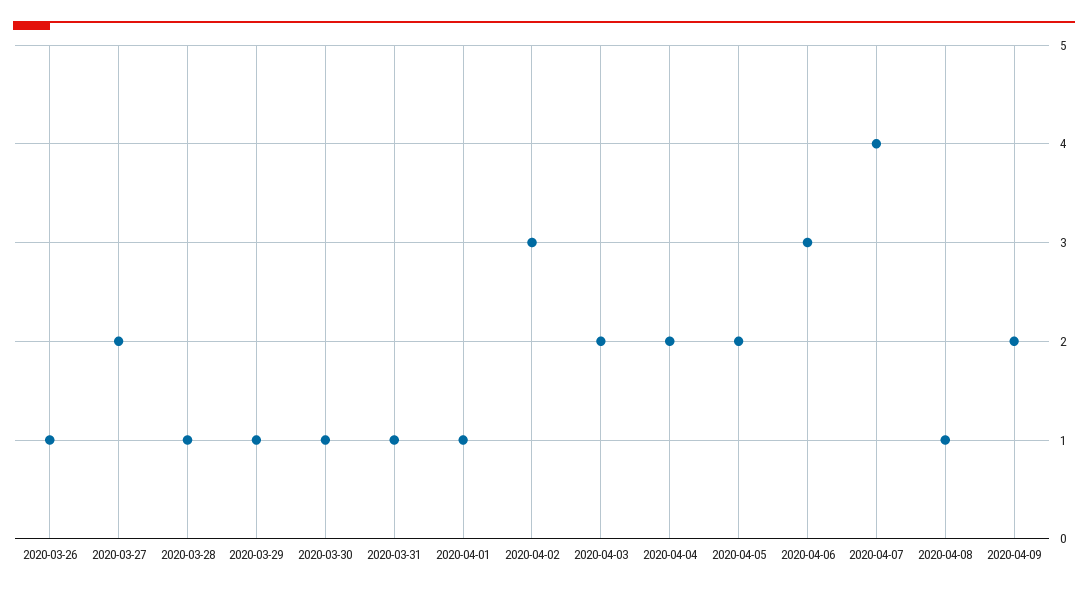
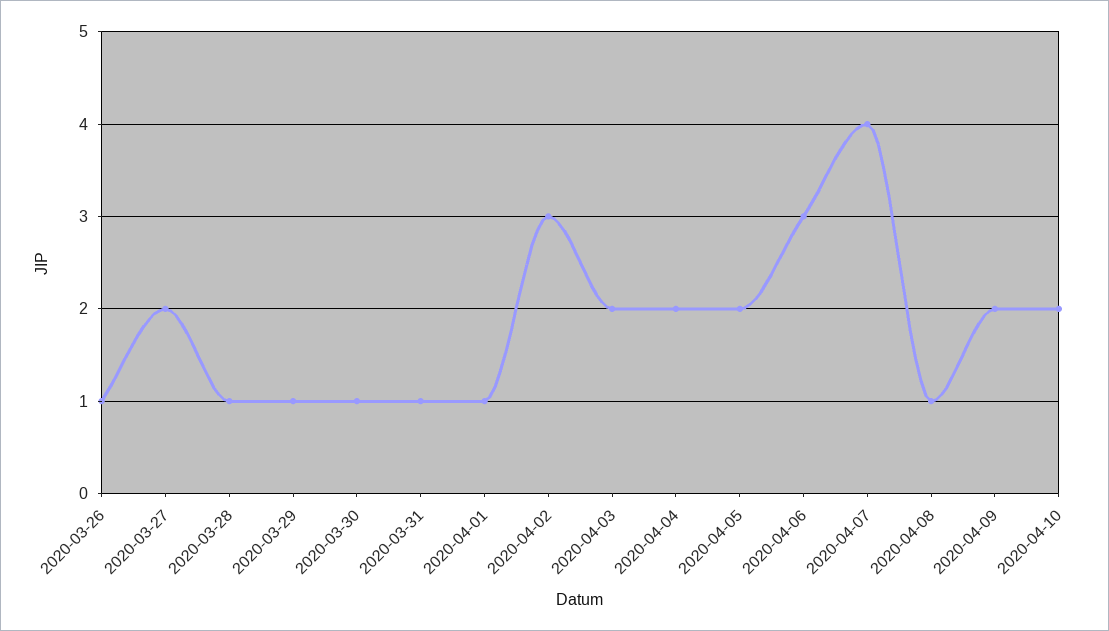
2020-04-10: none -> 2

